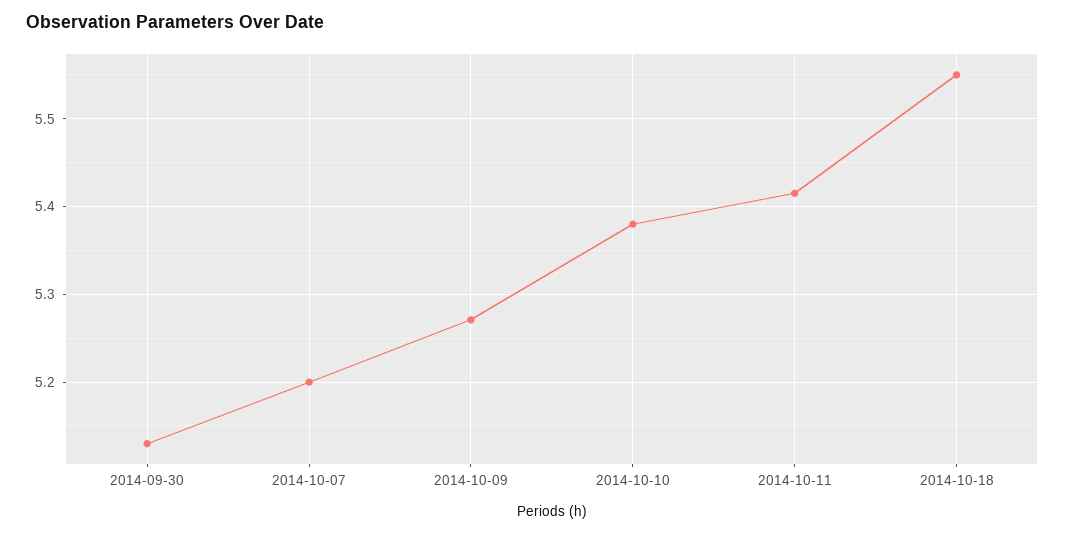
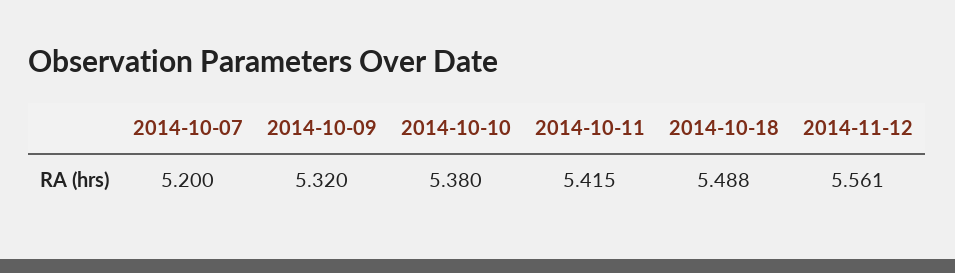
2014-09-30: 5.13 -> none
2014-10-09: 5.27 -> 5.32
2014-10-18: 5.55 -> 5.488
2014-11-12: none -> 5.561

